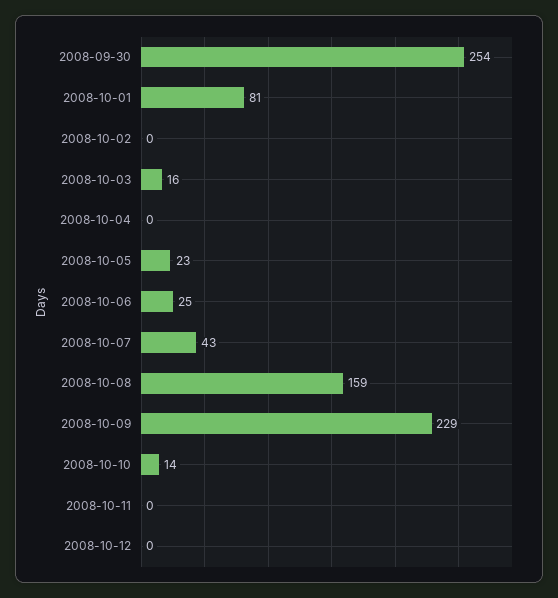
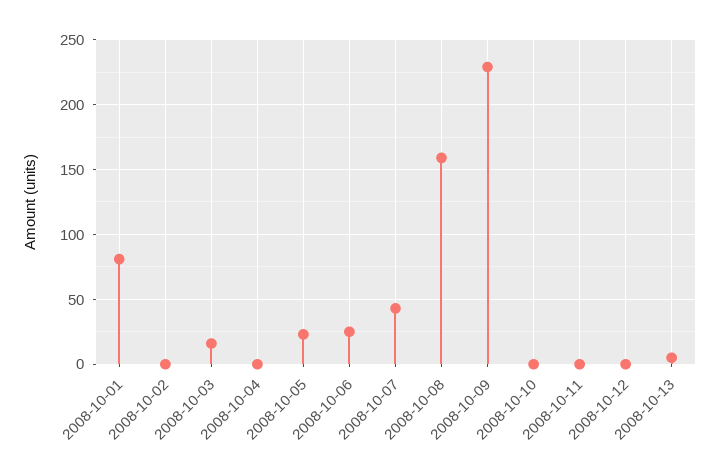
2008-09-30: 254 -> none
2008-10-10: 14 -> 0
2008-10-13: none -> 5

